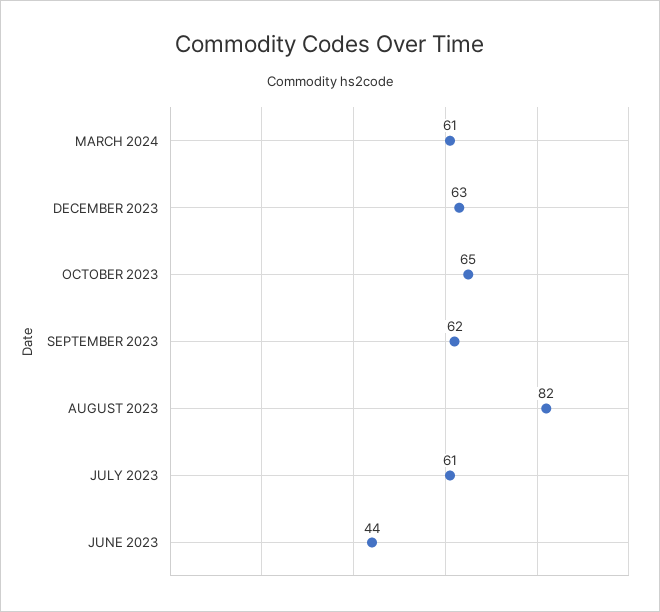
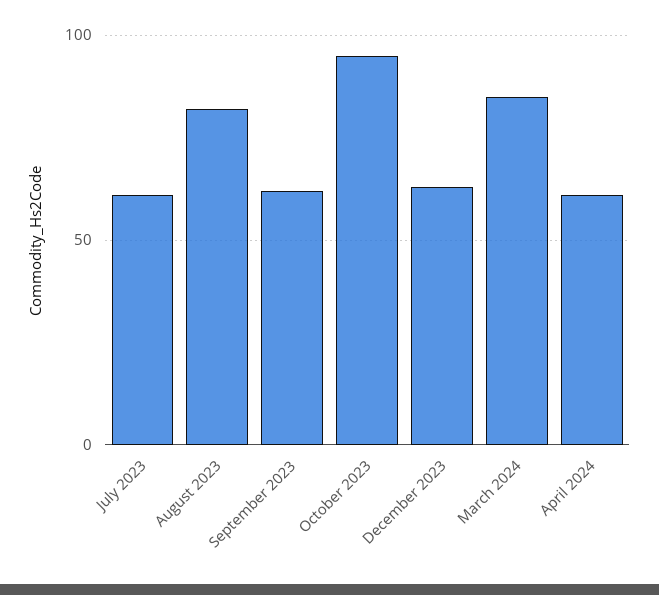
MARCH 2024: 61 -> 85
OCTOBER 2023: 65 -> 95
JUNE 2023: 44 -> none
April 2024: none -> 60

